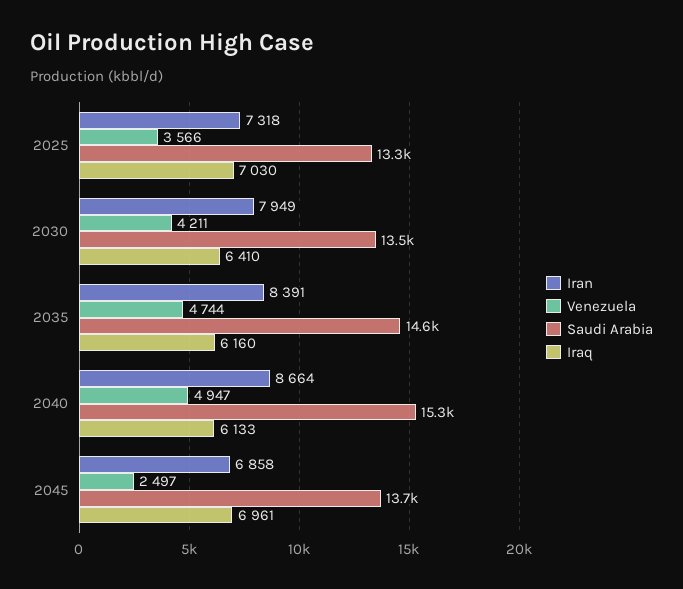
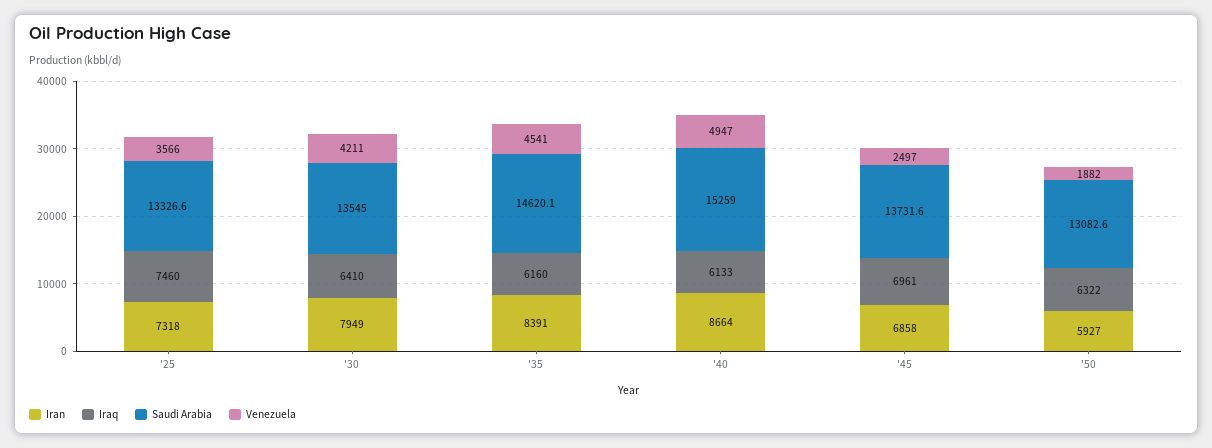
Iraq, 2025: 7030 -> 7460
Venezuela, 2035: 4744 -> 4541
Iran, '50: none -> 5927
Iraq, '50: none -> 6322
Saudi Arabia, '50: none -> 13082.6
Venezuela, '50: none -> 1882

